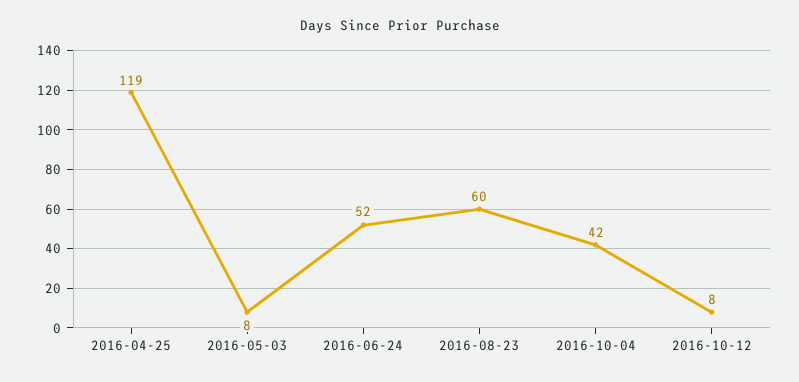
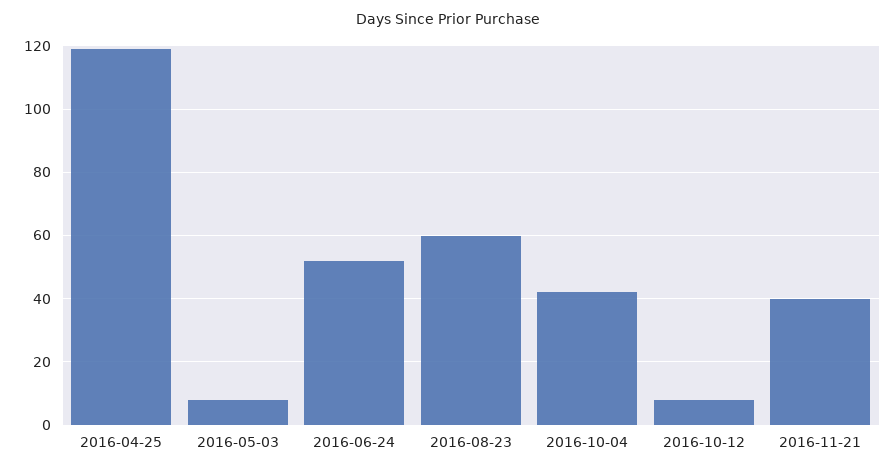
2016-11-21: none -> 40

